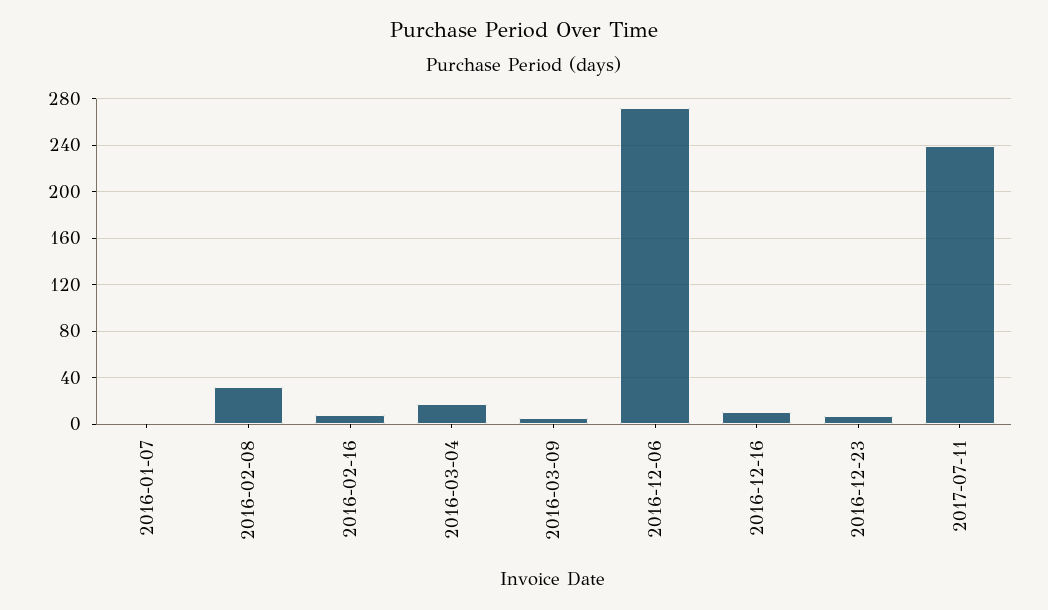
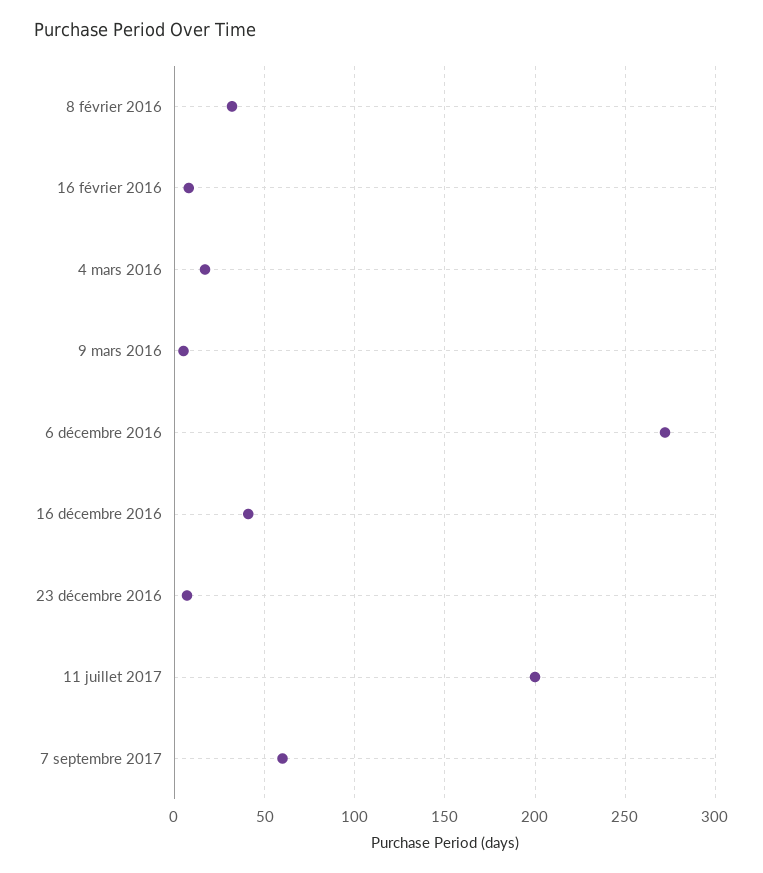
2016-01-07: 0 -> none
2016-12-16: 10 -> 40
2017-07-11: 240 -> 200
7 septembre 2017: none -> 60

